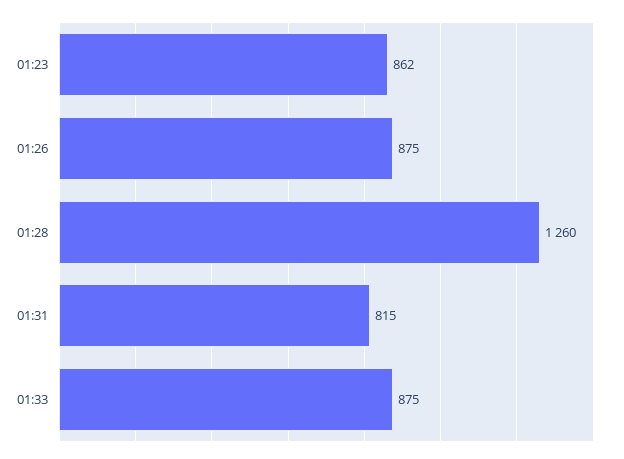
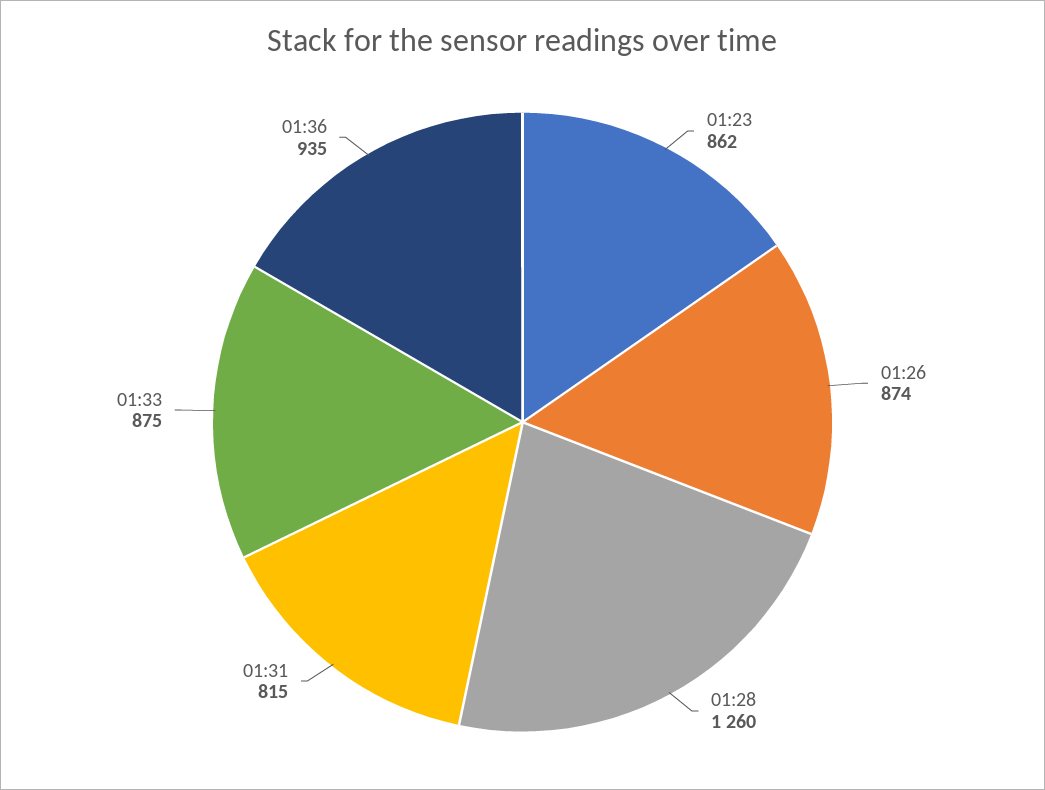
01:26: 875 -> 874
01:36: none -> 935

